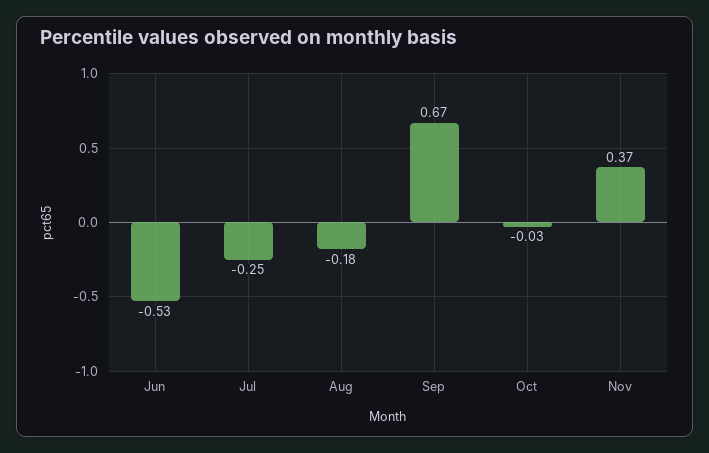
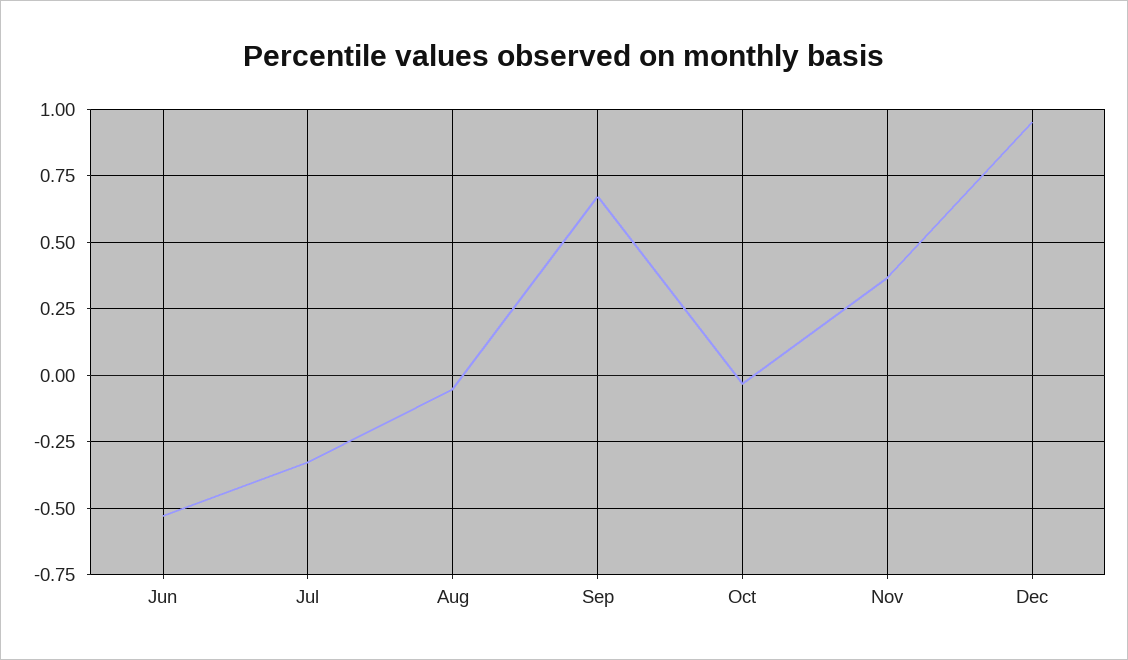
Jul: -0.25 -> -0.325
Aug: -0.18 -> -0.05
Dec: none -> 0.95

